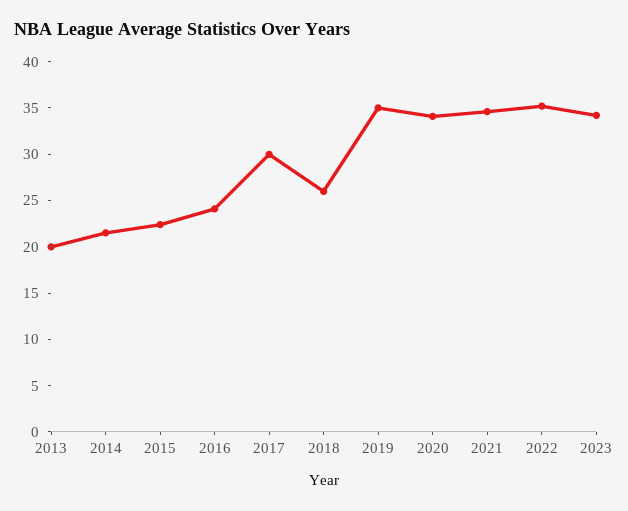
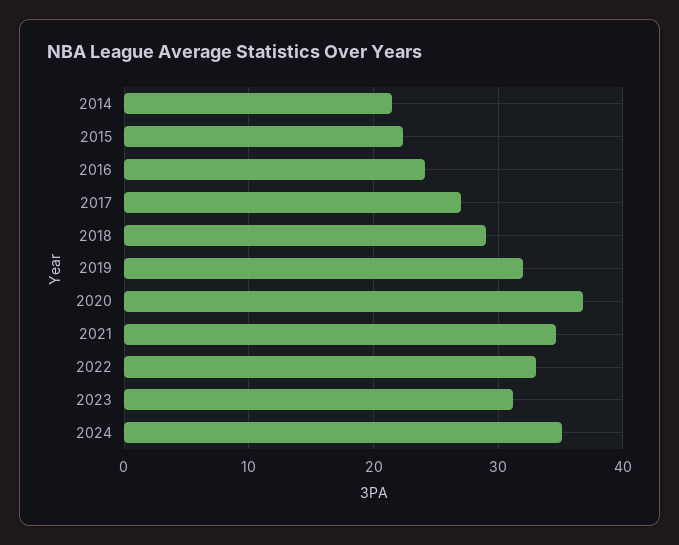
2013: 20 -> none
2017: 30 -> 27
2018: 26 -> 29
2019: 35 -> 32
2020: 34 -> 37
2022: 35 -> 33
2023: 34 -> 31
2024: none -> 35

